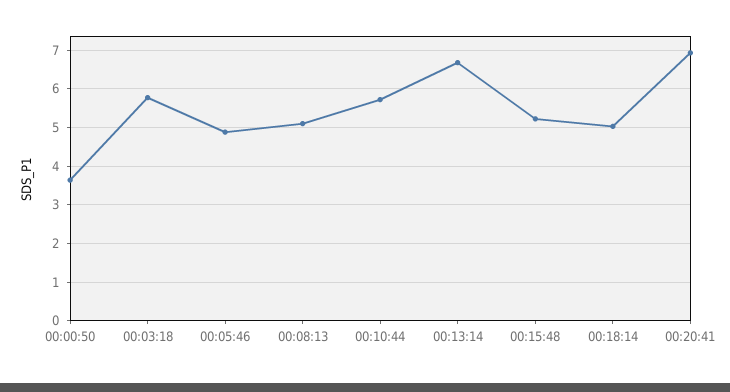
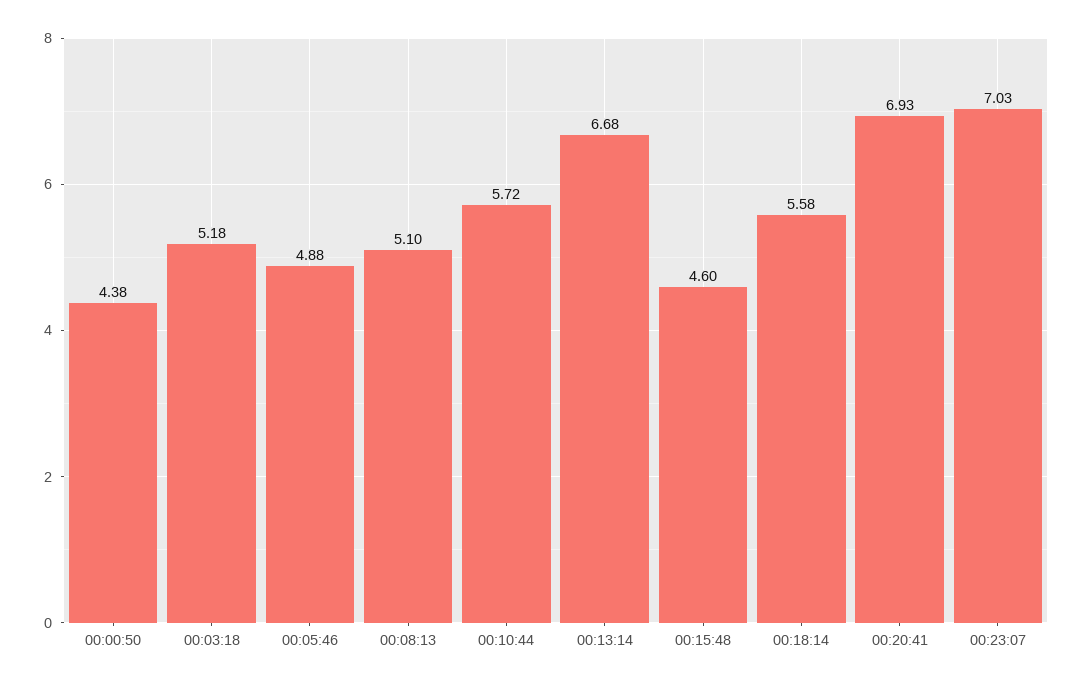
00:00:50: 3.6 -> 4.38
00:03:18: 5.8 -> 5.18
00:15:48: 5.2 -> 4.6
00:18:14: 5 -> 5.58
00:23:07: none -> 7.03

